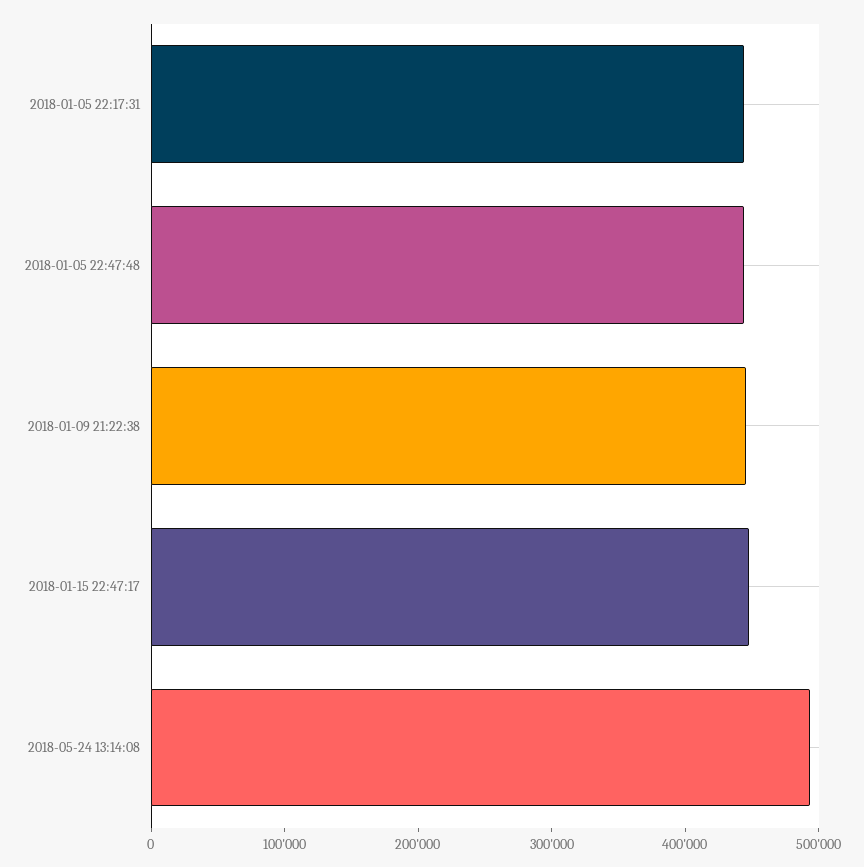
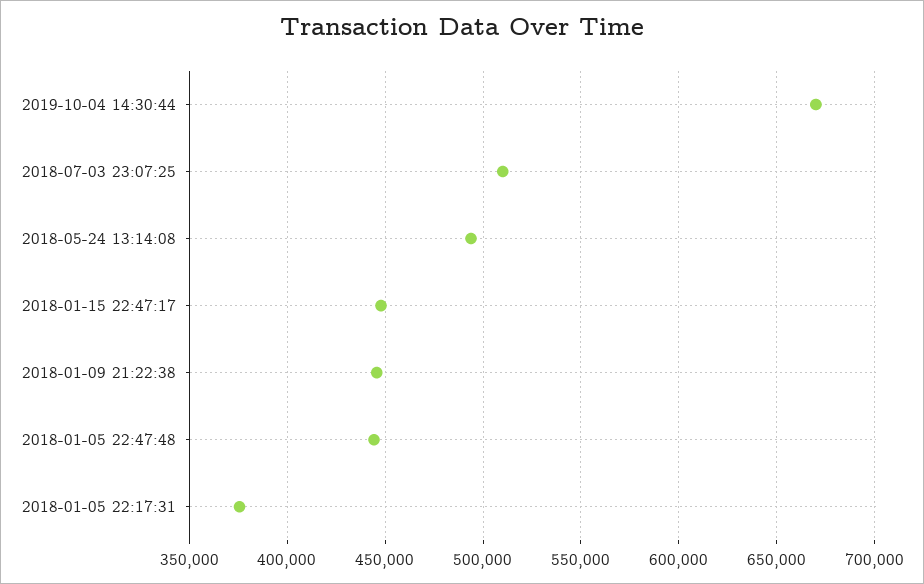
2018-01-05 22:17:31: 440000 -> 375000
2019-10-04 14:30:44: none -> 670000
2018-07-03 23:07:25: none -> 510000

